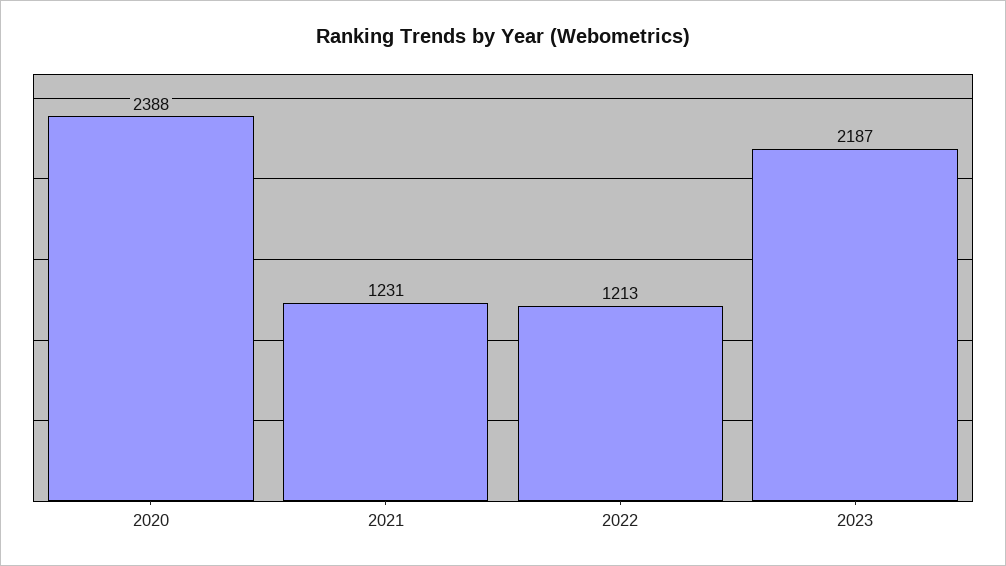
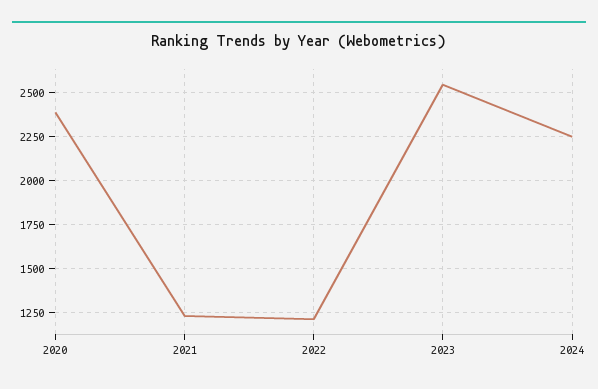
2023: 2187 -> 2550
2024: none -> 2250

